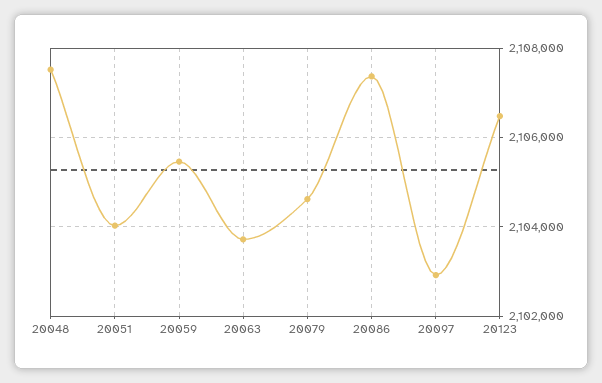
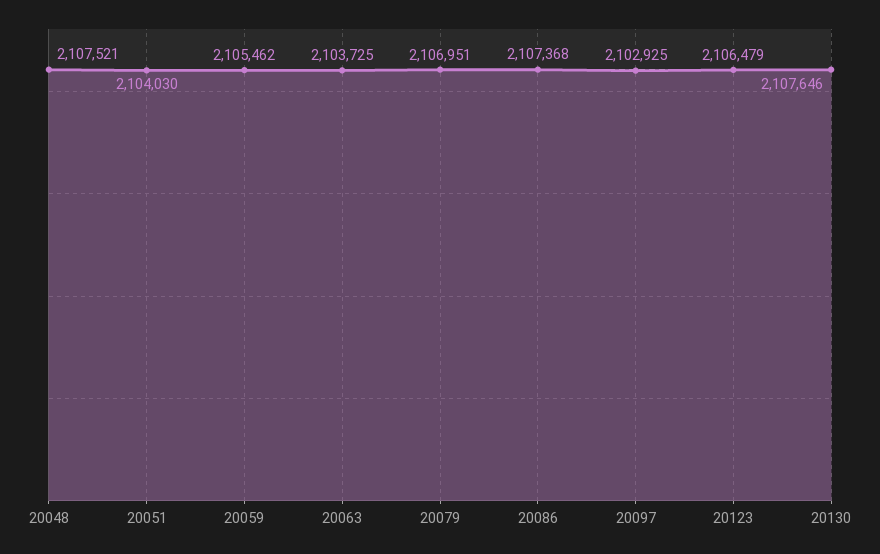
20079: 2104600 -> 2106951
20130: none -> 2107646

